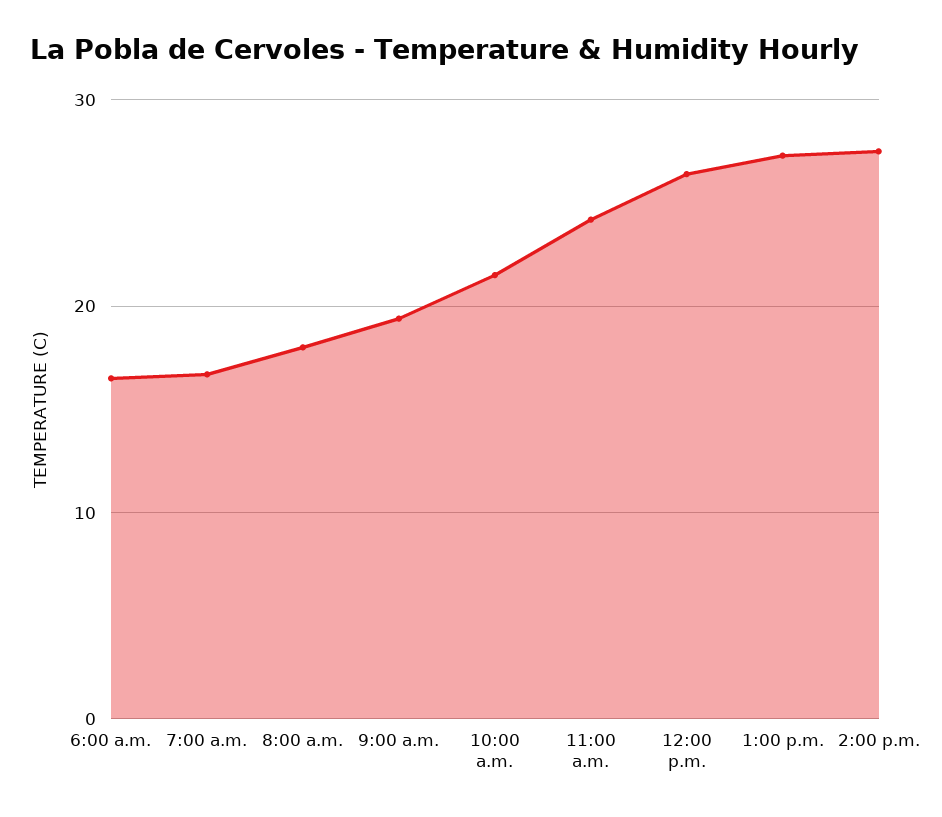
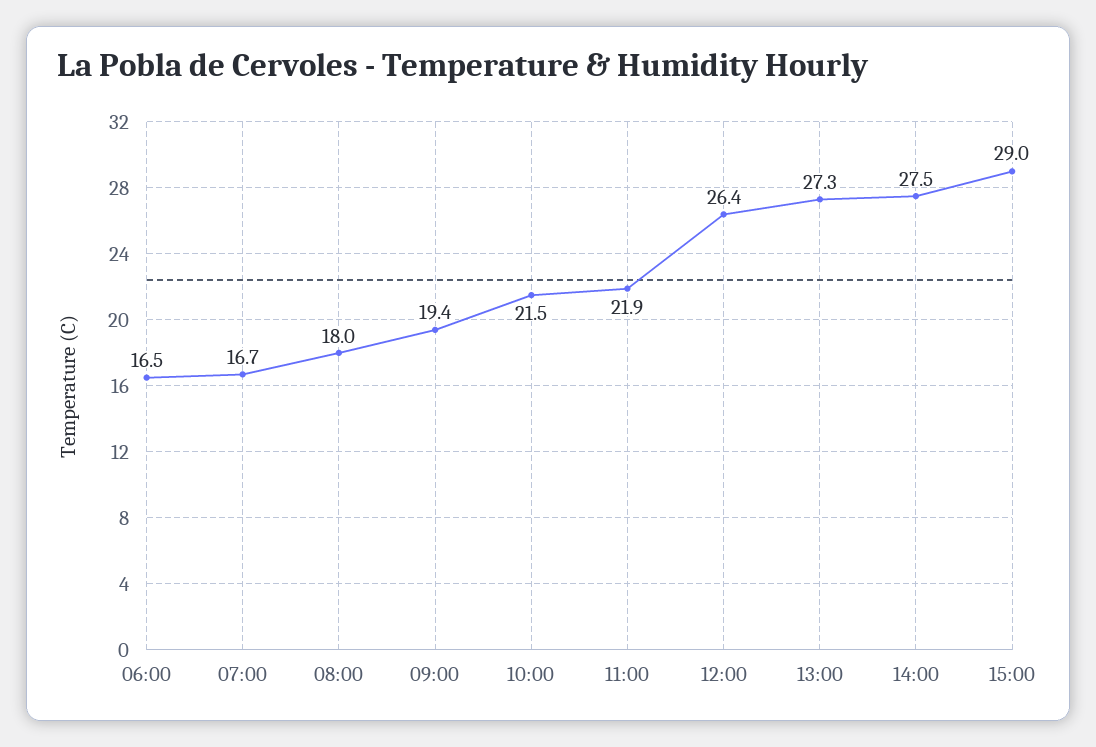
11:00 a.m.: 24 -> 21.9
15:00: none -> 29

